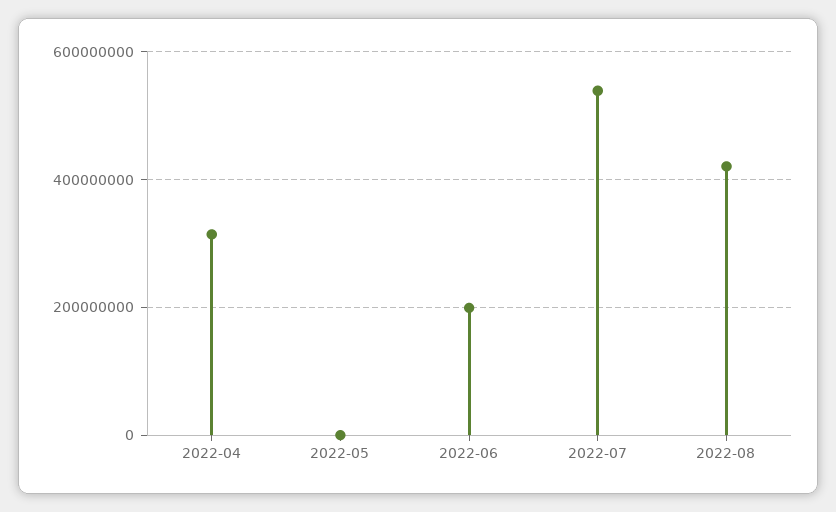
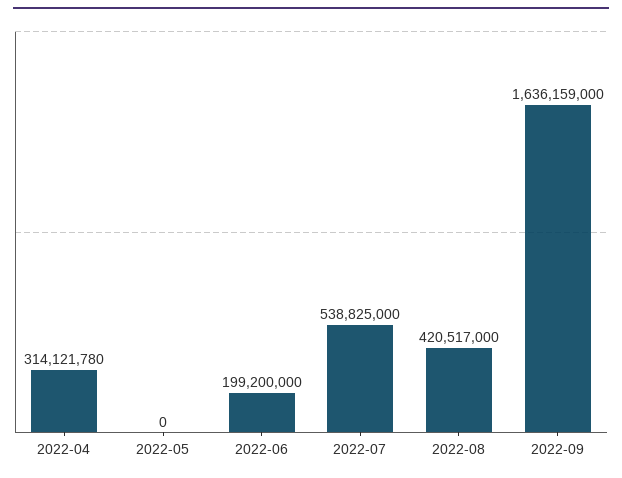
2022-09: none -> 1636159000

